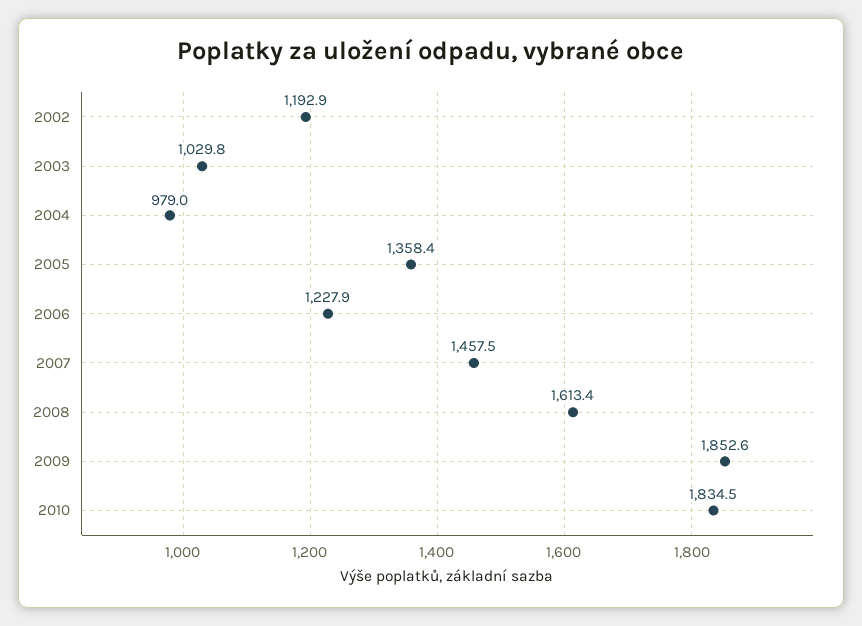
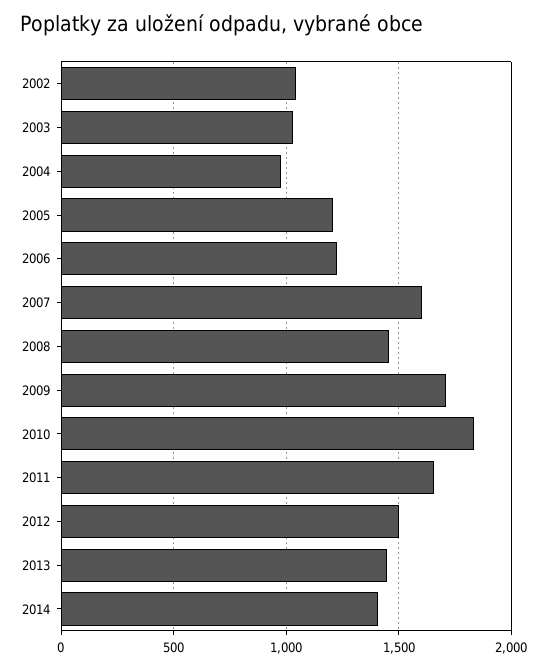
2002: 1192.9 -> 1050
2005: 1358.4 -> 1200
2007: 1457.5 -> 1600
2008: 1613.4 -> 1450
2009: 1852.6 -> 1700
2011: none -> 1650
2012: none -> 1500
2013: none -> 1450
2014: none -> 1400

